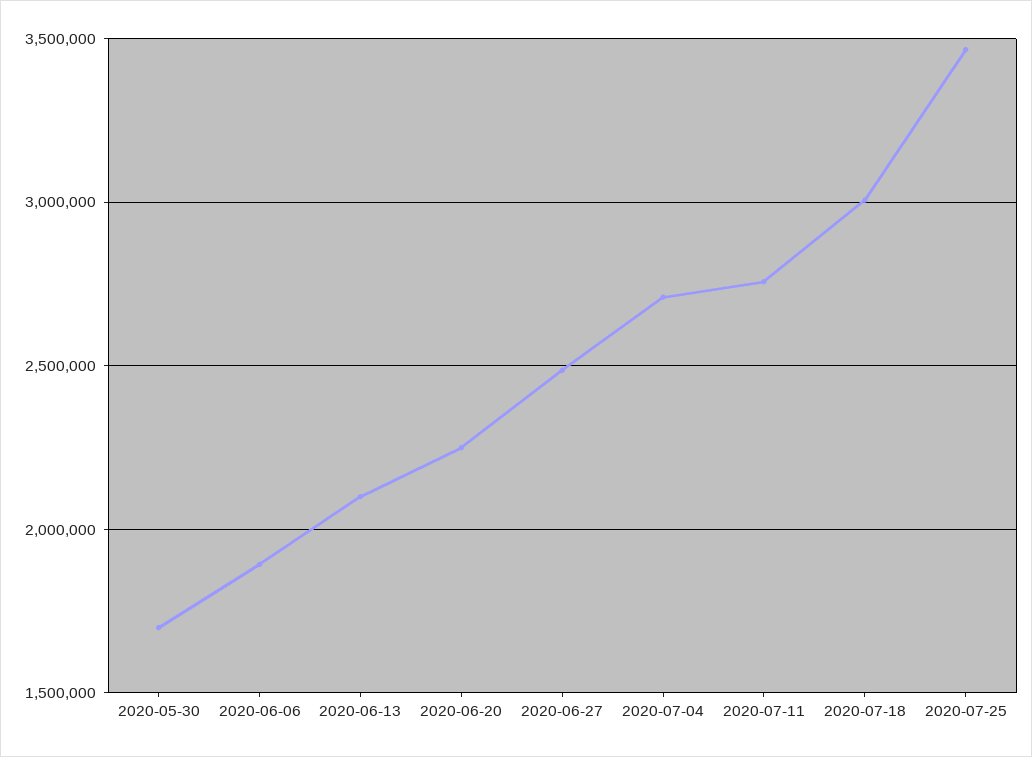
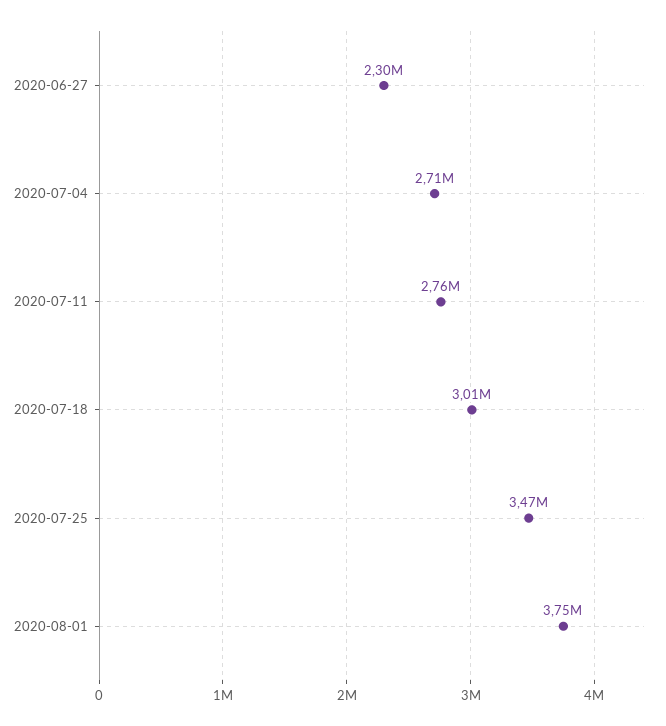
2020-05-30: 1700000 -> none
2020-06-06: 1900000 -> none
2020-06-13: 2100000 -> none
2020-06-20: 2250000 -> none
2020-06-27: 2500000 -> 2300000
2020-08-01: none -> 3750000

